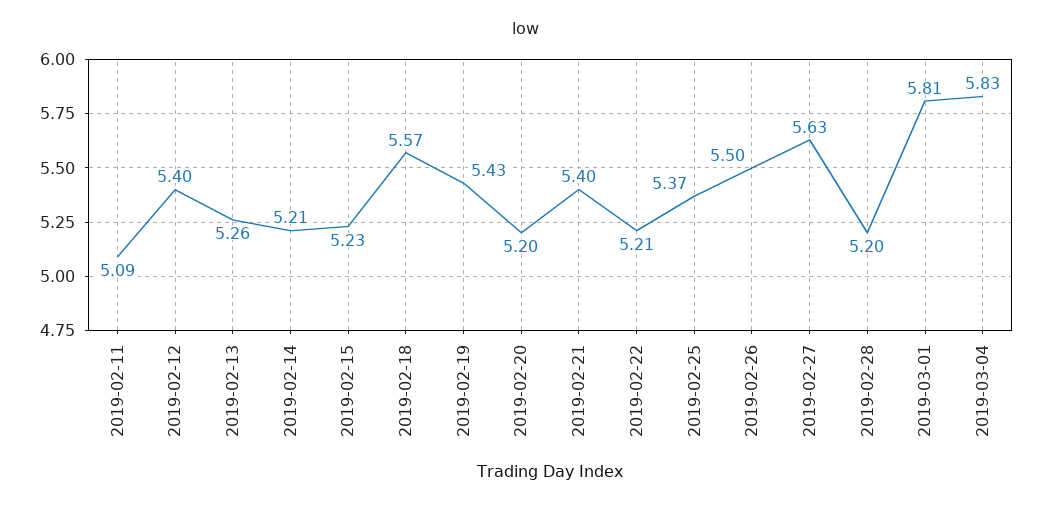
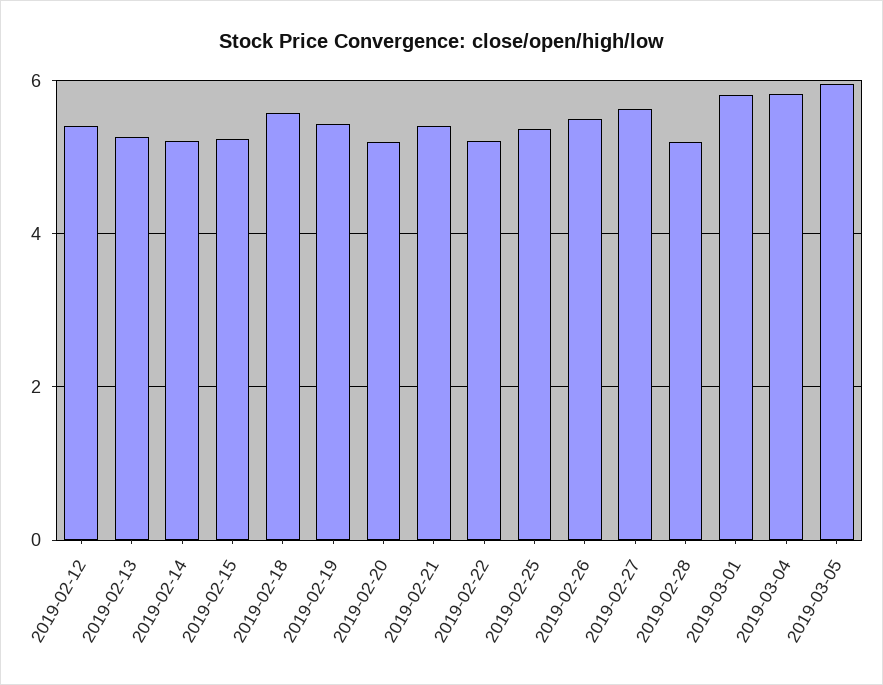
2019-02-11: 5.09 -> none
2019-03-05: none -> 6

